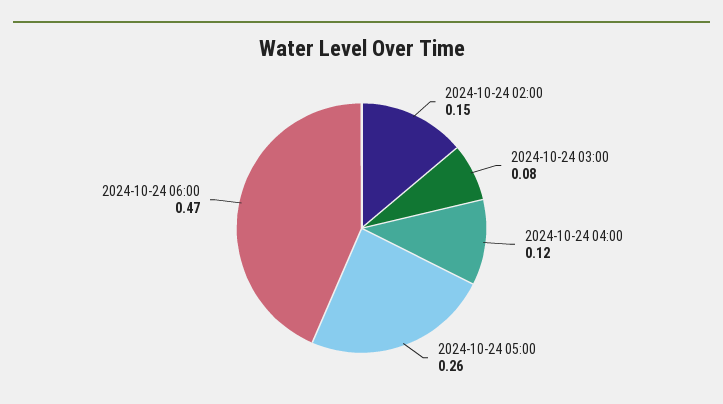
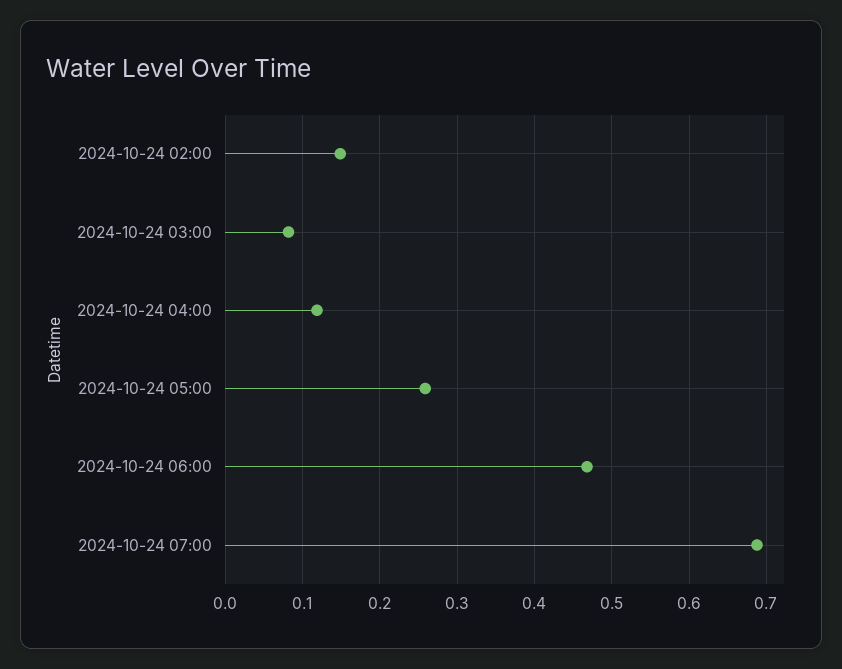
2024-10-24 07:00: none -> 0.69

